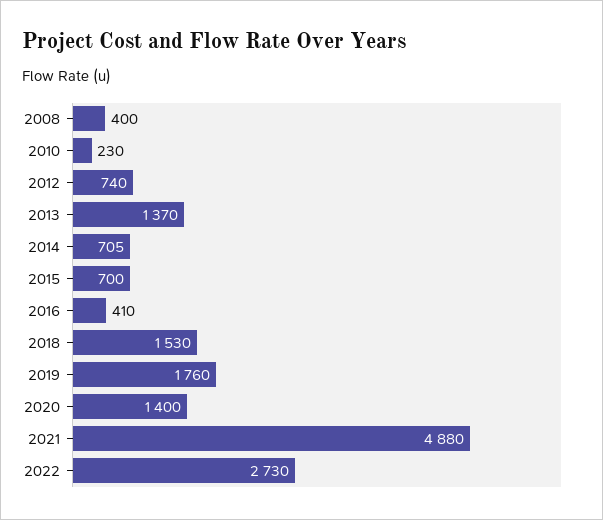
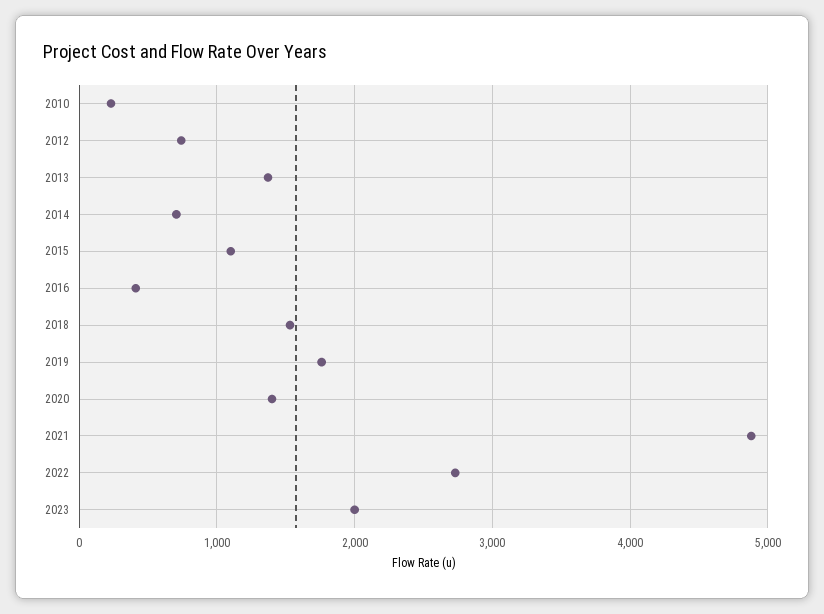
2008: 400 -> none
2015: 700 -> 1100
2023: none -> 2000

